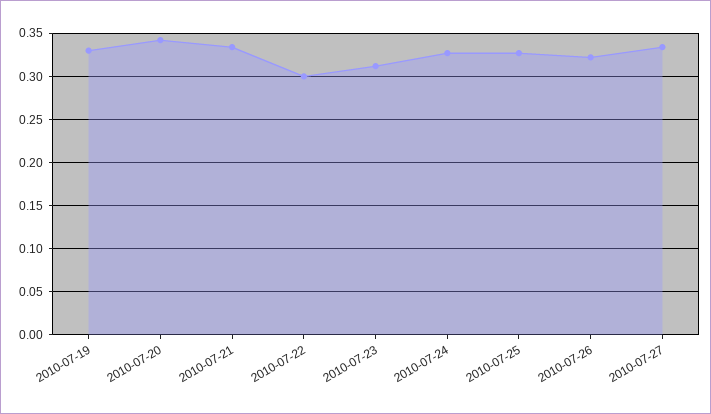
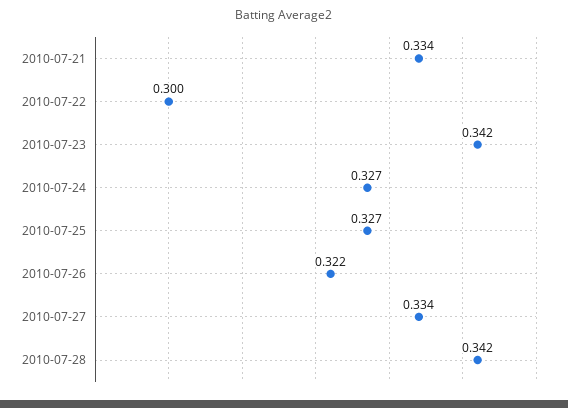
2010-07-19: 0.33 -> none
2010-07-20: 0.34 -> none
2010-07-23: 0.31 -> 0.342
2010-07-28: none -> 0.342

